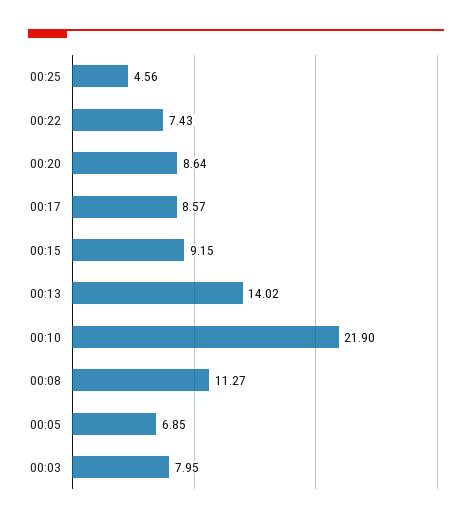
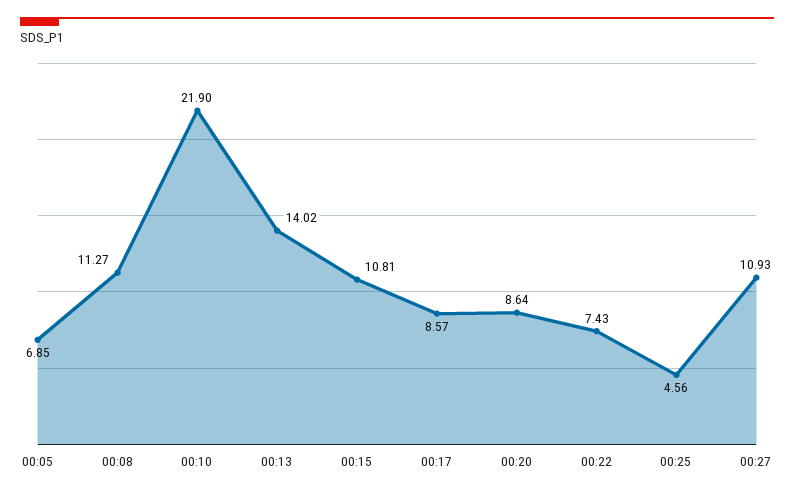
00:15: 9.15 -> 10.81
00:03: 7.95 -> none
00:27: none -> 10.93

